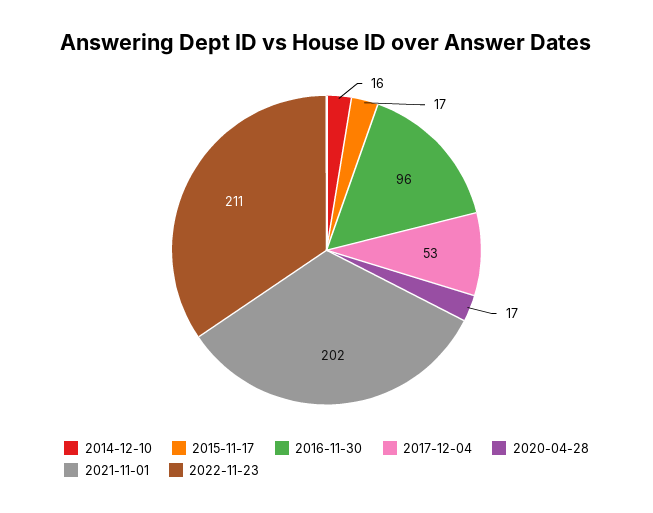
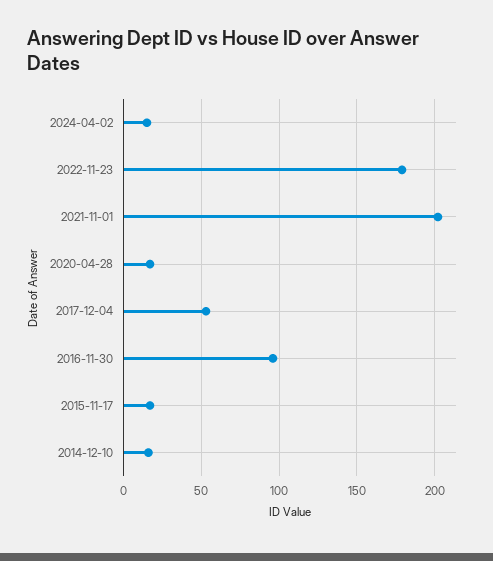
2022-11-23: 211 -> 180
2024-04-02: none -> 15

